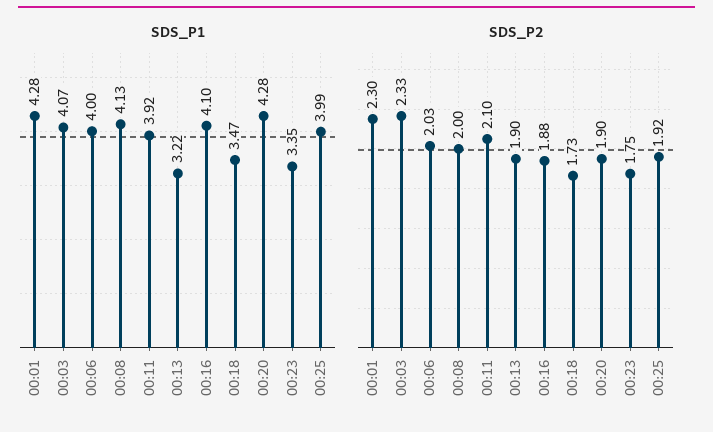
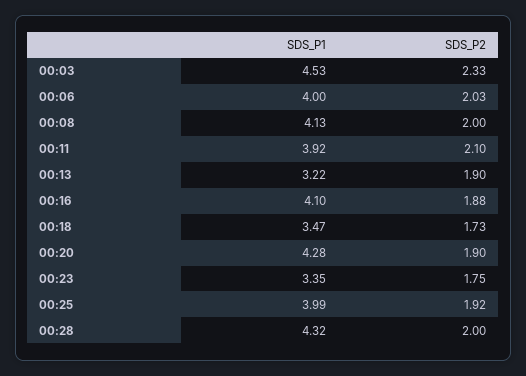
SDS_P1, 00:01: 4.28 -> none
SDS_P1, 00:03: 4.07 -> 4.53
SDS_P2, 00:01: 2.3 -> none
SDS_P1, 00:28: none -> 4.32
SDS_P2, 00:28: none -> 2

